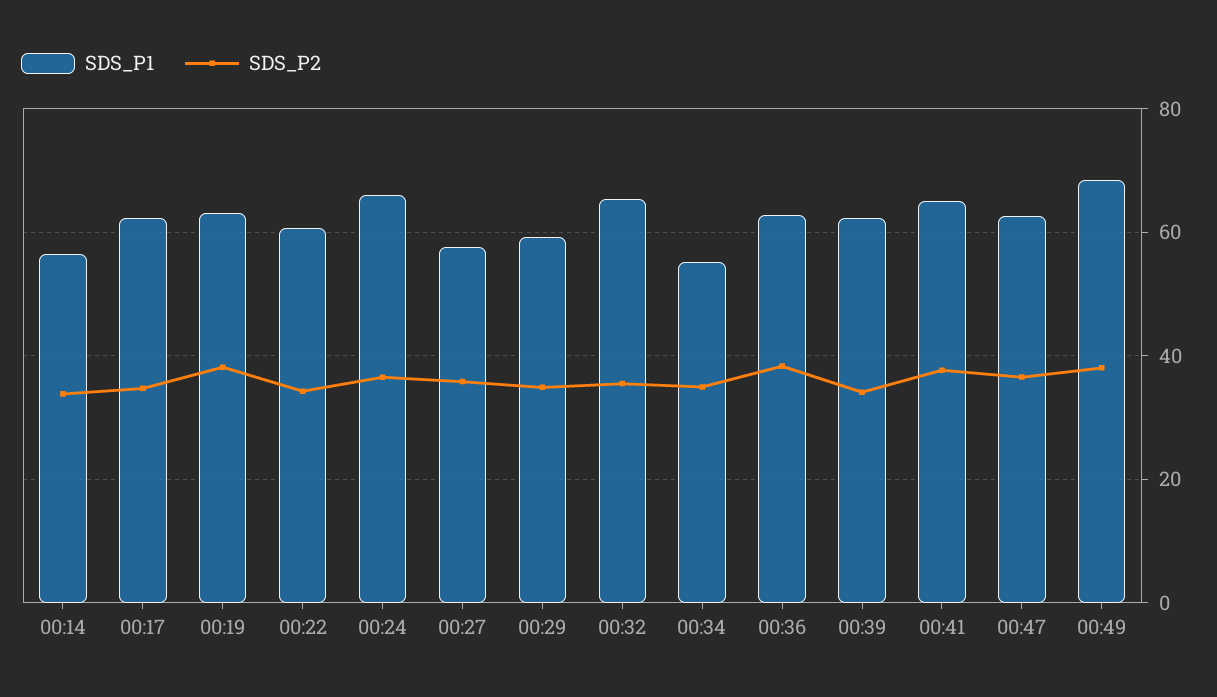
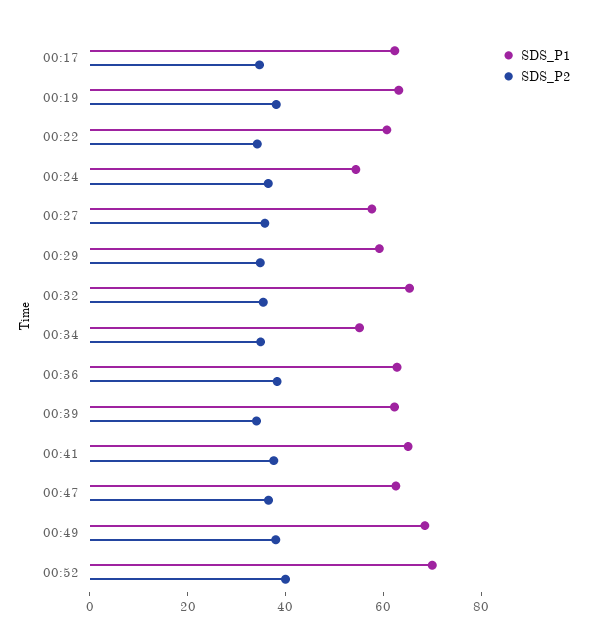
SDS_P1, 00:14: 56 -> none
SDS_P2, 00:14: 34 -> none
SDS_P1, 00:24: 66 -> 55
SDS_P1, 00:52: none -> 70
SDS_P2, 00:52: none -> 40

